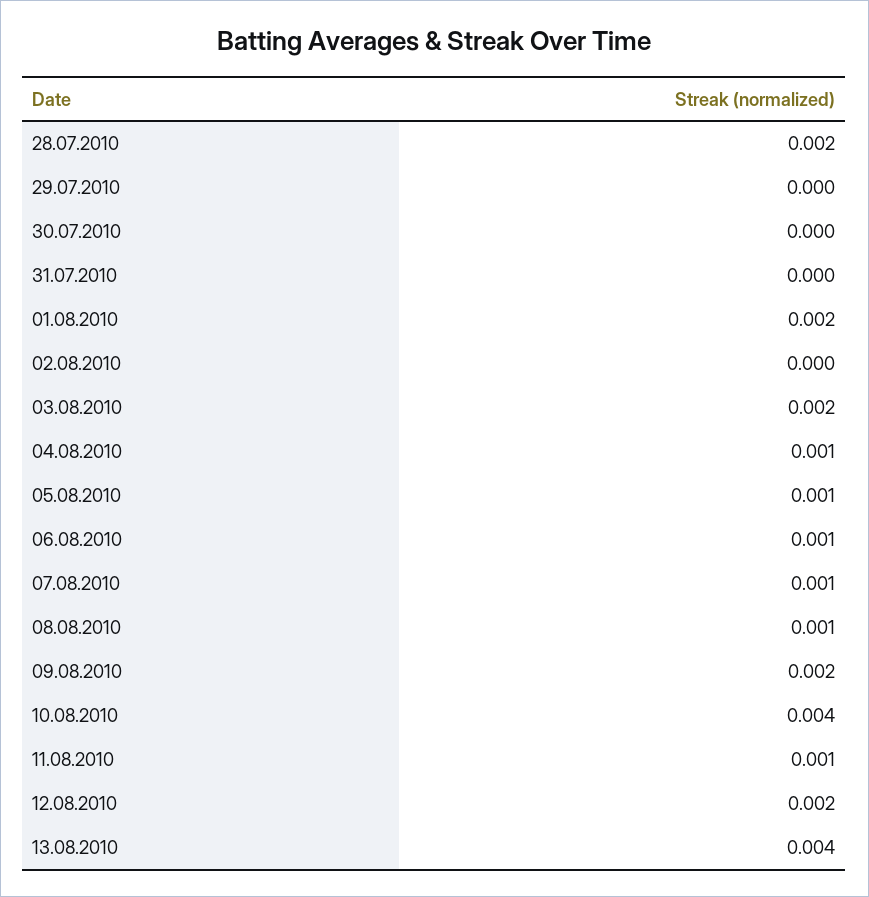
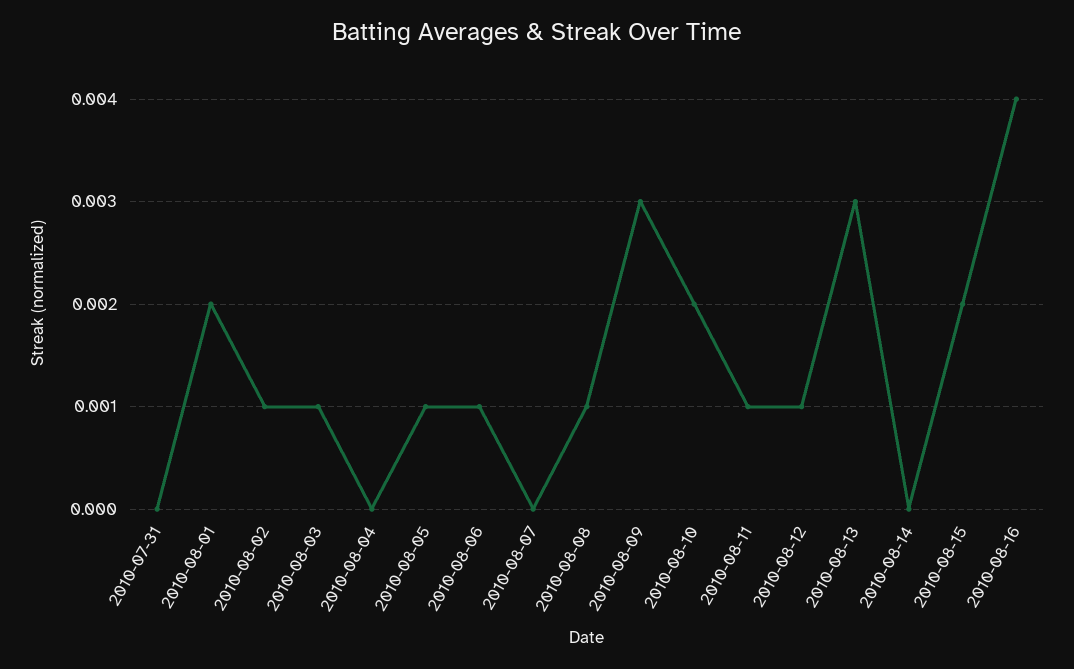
28.07.2010: 0.002 -> none
29.07.2010: 0 -> none
30.07.2010: 0 -> none
02.08.2010: 0 -> 0.001
03.08.2010: 0.002 -> 0.001
04.08.2010: 0.001 -> 0
07.08.2010: 0.001 -> 0
09.08.2010: 0.002 -> 0.003
10.08.2010: 0.004 -> 0.002
12.08.2010: 0.002 -> 0.001
13.08.2010: 0.004 -> 0.003
2010-08-14: none -> 0
2010-08-15: none -> 0.002
2010-08-16: none -> 0.004

